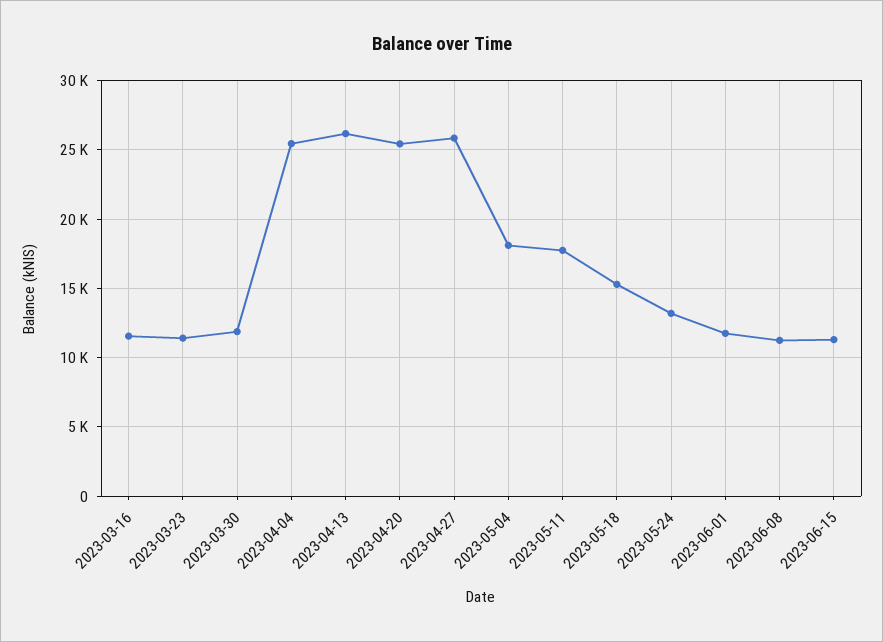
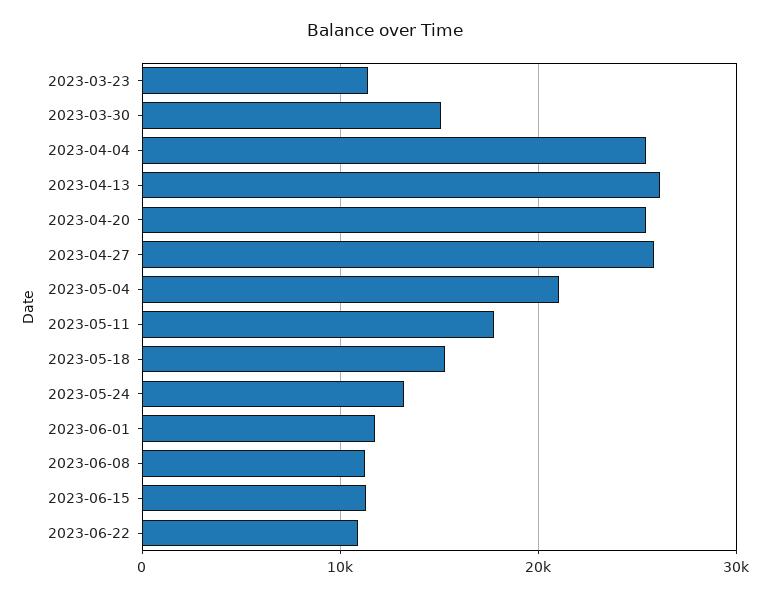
2023-03-16: 11500 -> none
2023-03-30: 12000 -> 15000
2023-05-04: 18000 -> 21000
2023-06-22: none -> 11000

